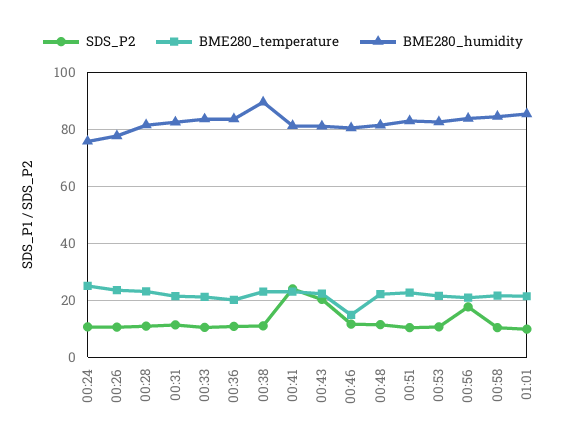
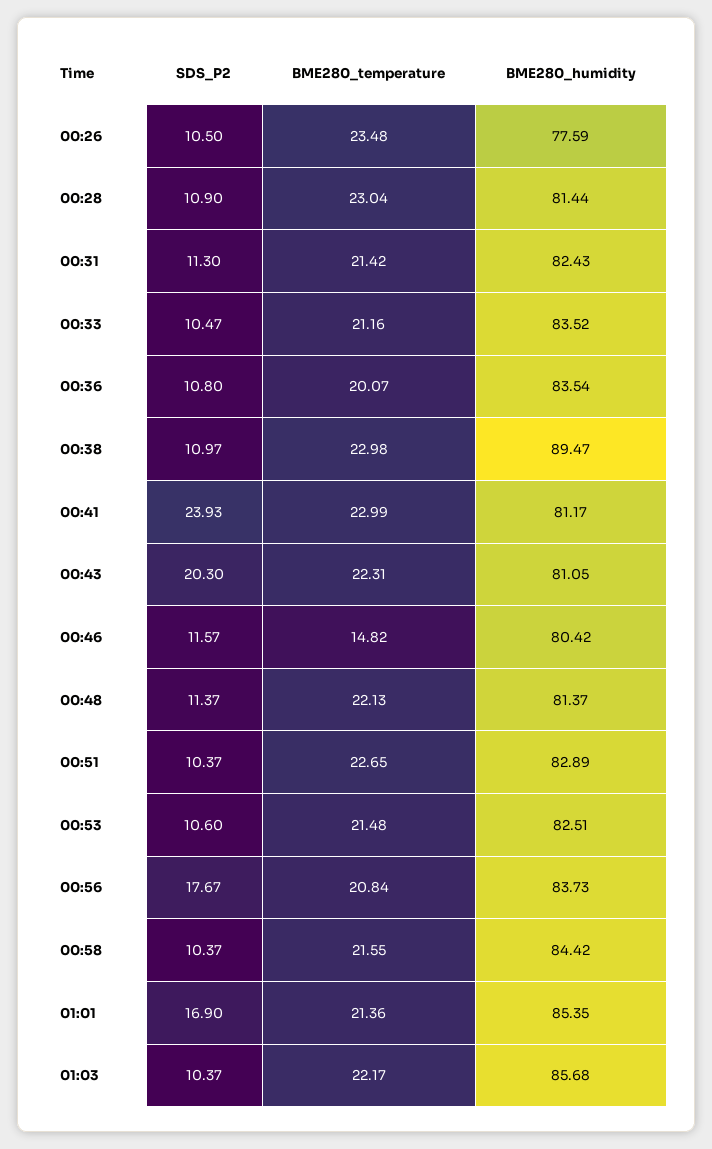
SDS_P2, 00:24: 10 -> none
BME280_temperature, 00:24: 25 -> none
BME280_humidity, 00:24: 75 -> none
SDS_P2, 01:01: 10 -> 16.9
SDS_P2, 01:03: none -> 10.37
BME280_temperature, 01:03: none -> 22.17
BME280_humidity, 01:03: none -> 85.68

